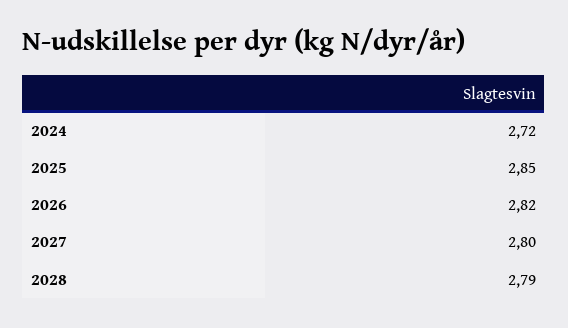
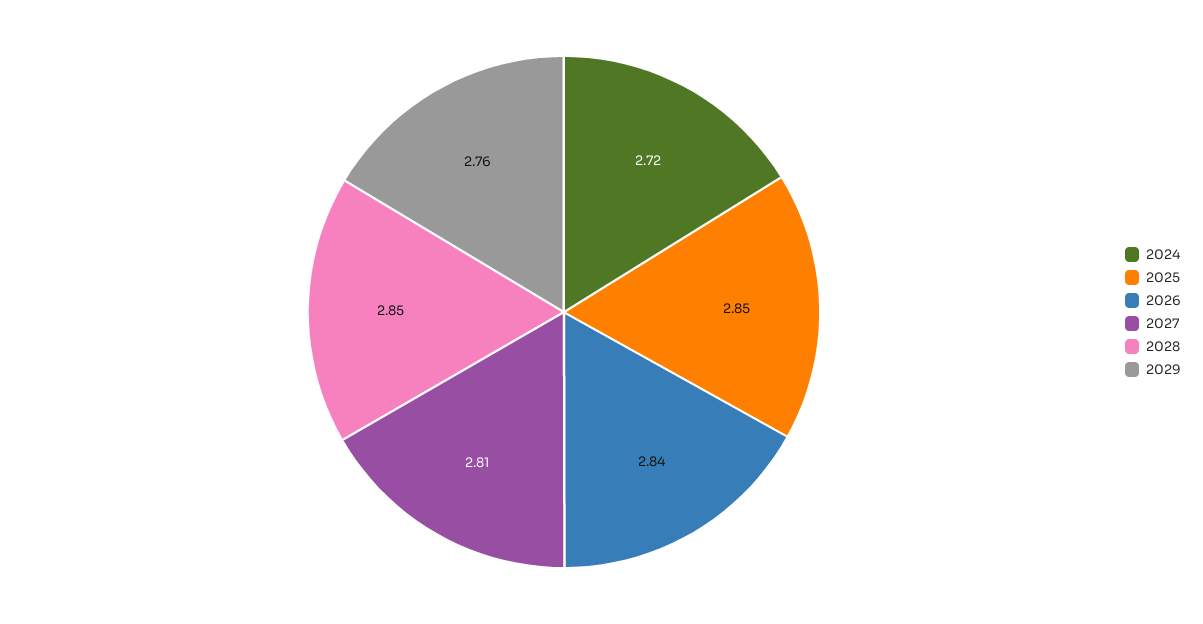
2026: 2.82 -> 2.84
2027: 2.8 -> 2.81
2028: 2.79 -> 2.85
2029: none -> 2.76

